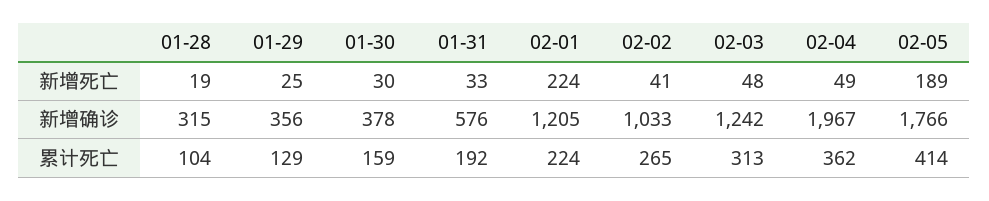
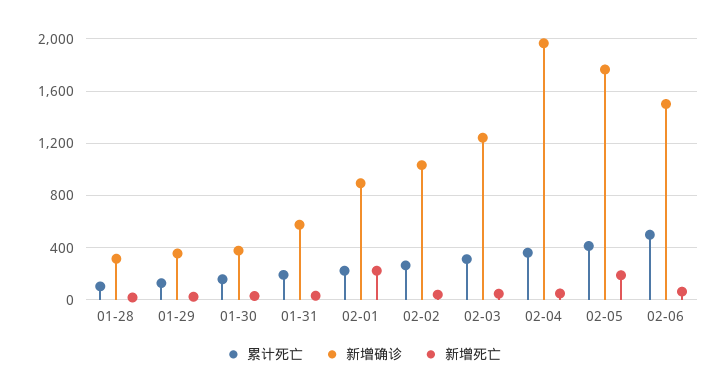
新增确诊, 02-01: 1205 -> 900
累计死亡, 02-06: none -> 500
新增确诊, 02-06: none -> 1500
新增死亡, 02-06: none -> 50

